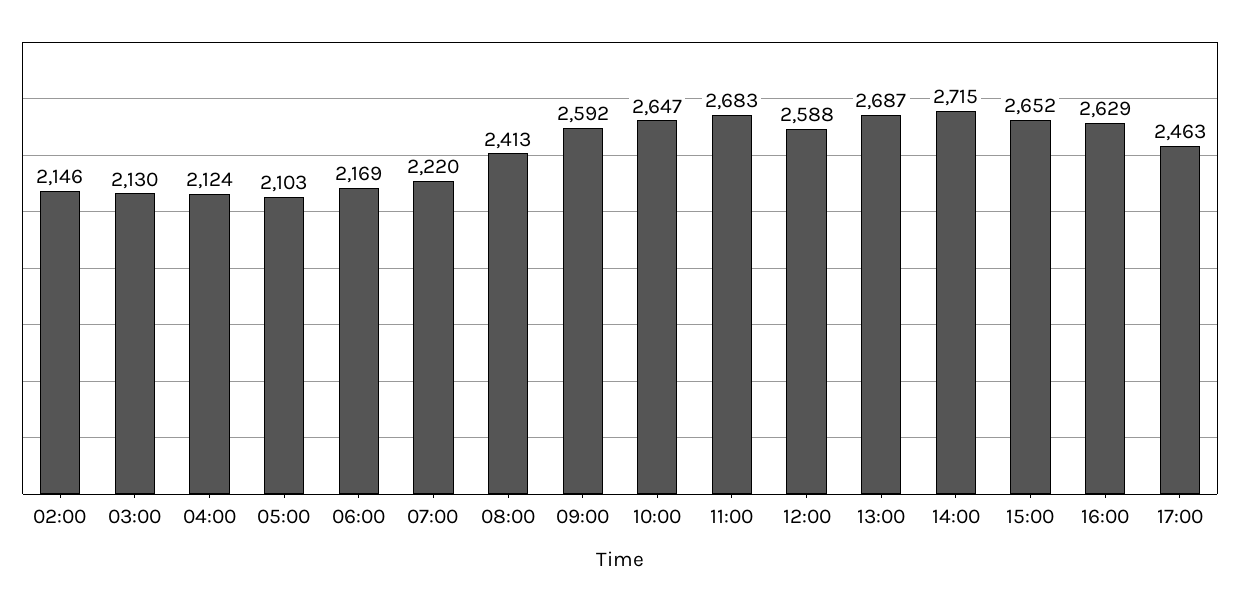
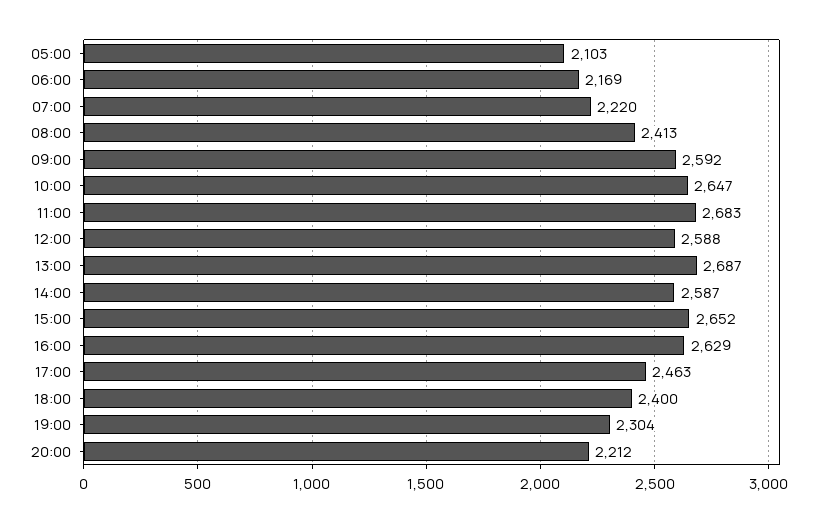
02:00: 2146 -> none
03:00: 2130 -> none
04:00: 2124 -> none
14:00: 2715 -> 2587
18:00: none -> 2400
19:00: none -> 2304
20:00: none -> 2212

